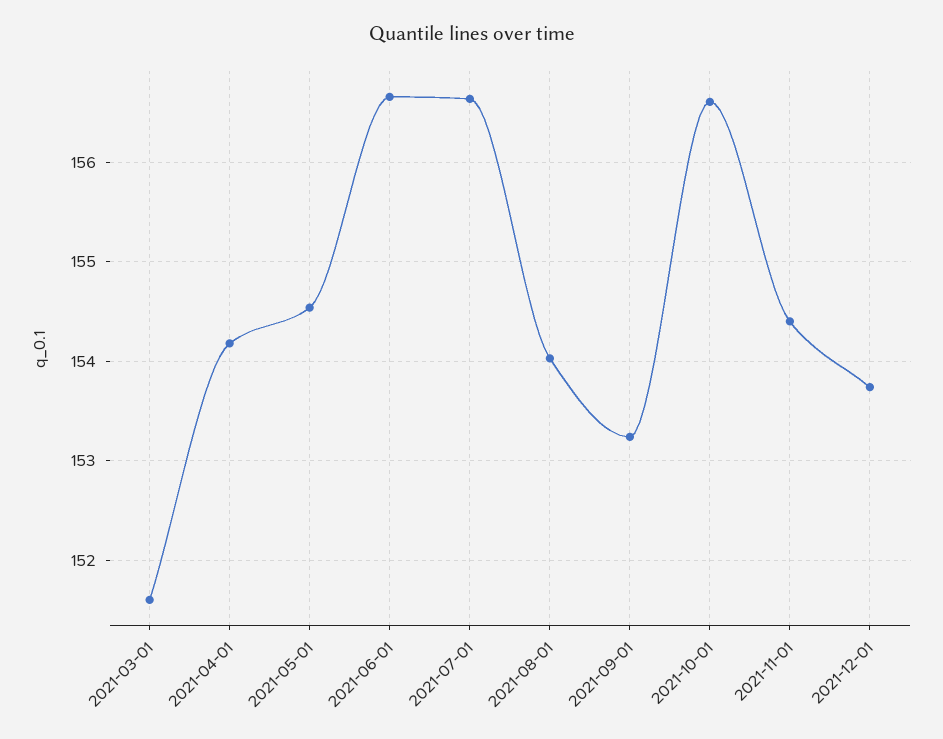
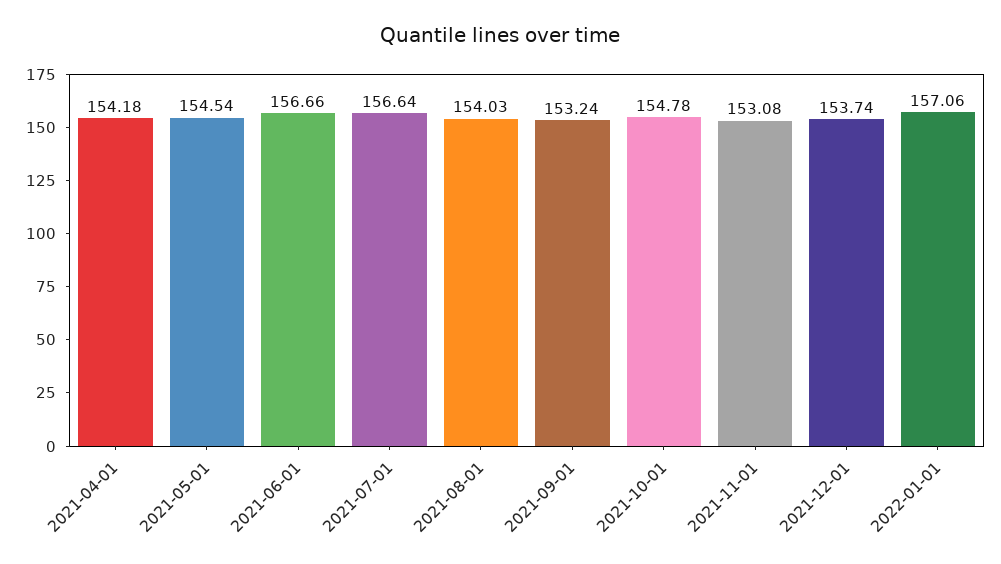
2021-03-01: 151.6 -> none
2021-10-01: 156.6 -> 154.78
2021-11-01: 154.4 -> 153.08
2022-01-01: none -> 157.06

